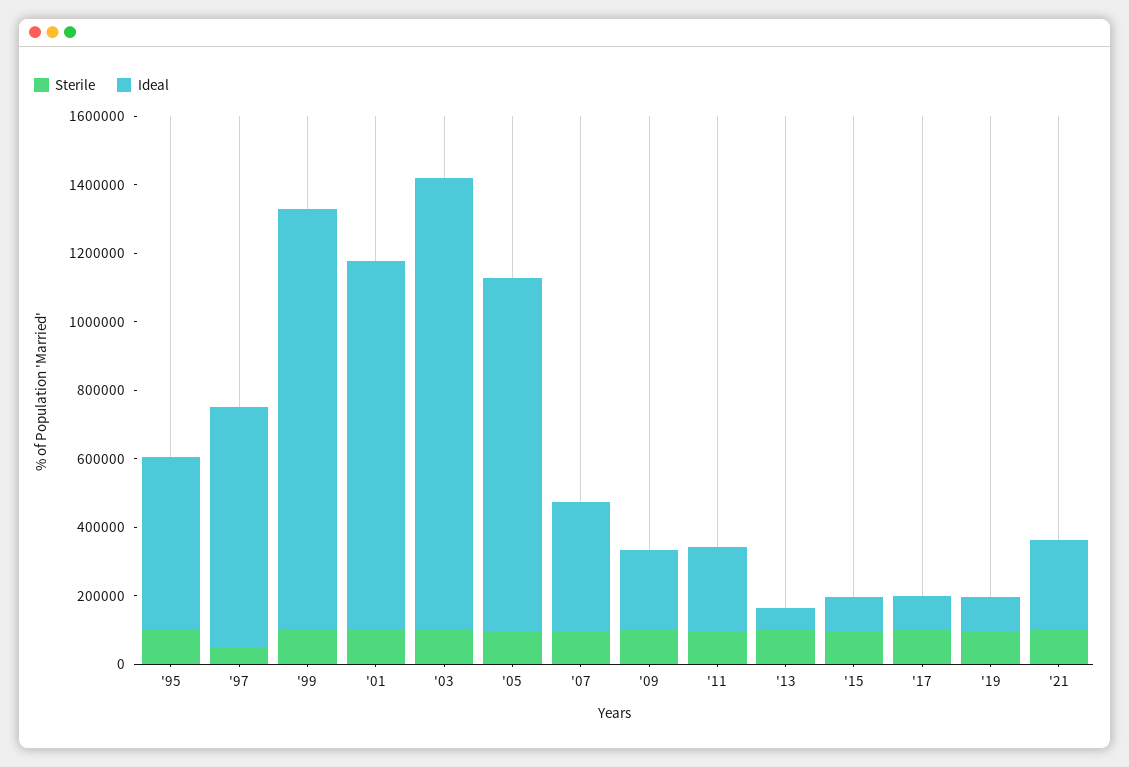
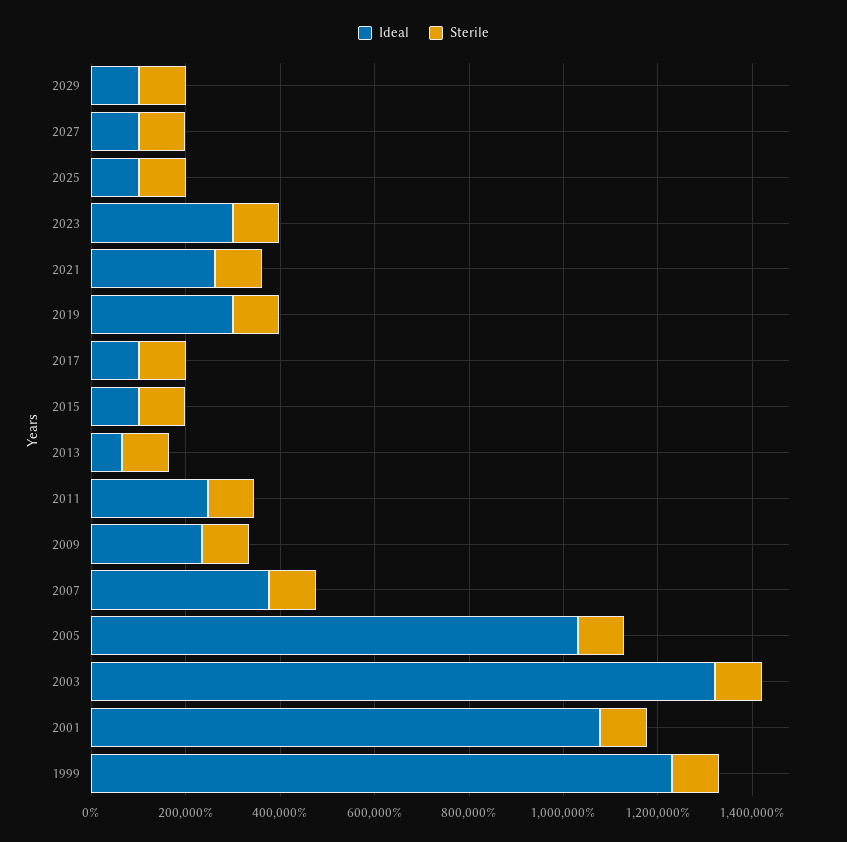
Sterile, '95: 100000 -> none
Ideal, '95: 500000 -> none
Sterile, '97: 50000 -> none
Ideal, '97: 700000 -> none
Ideal, '19: 100000 -> 300000
Ideal, 2029: none -> 100000
Sterile, 2029: none -> 100000
Ideal, 2027: none -> 100000
Sterile, 2027: none -> 100000
Ideal, 2025: none -> 100000
Sterile, 2025: none -> 100000
Ideal, 2023: none -> 300000
Sterile, 2023: none -> 100000

